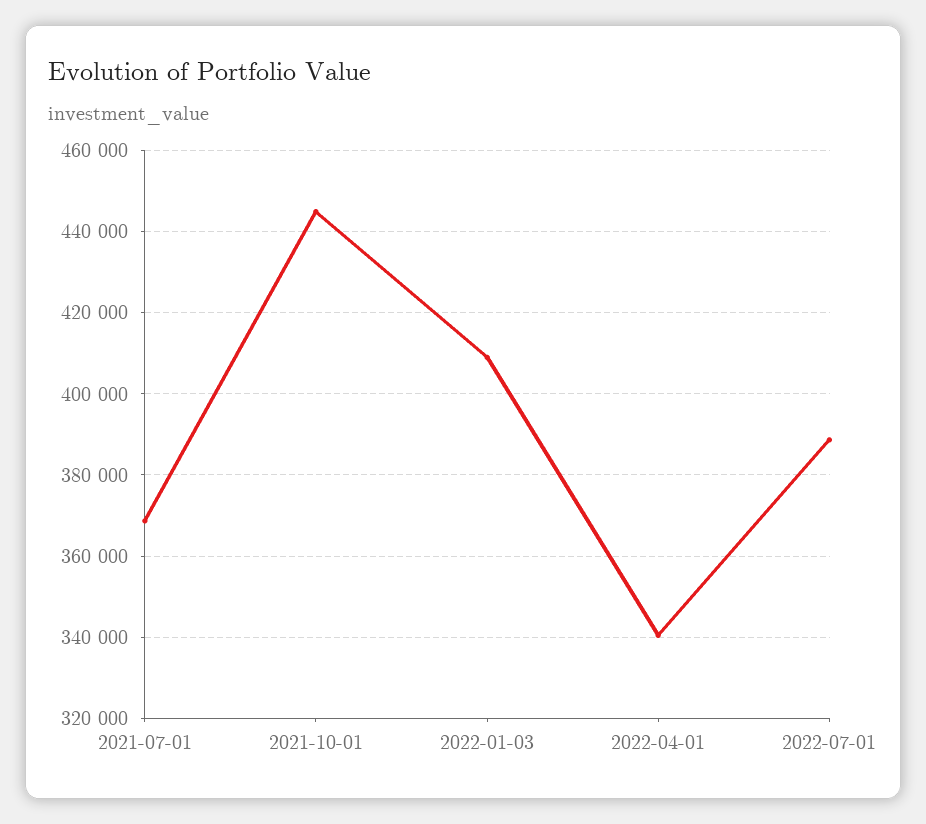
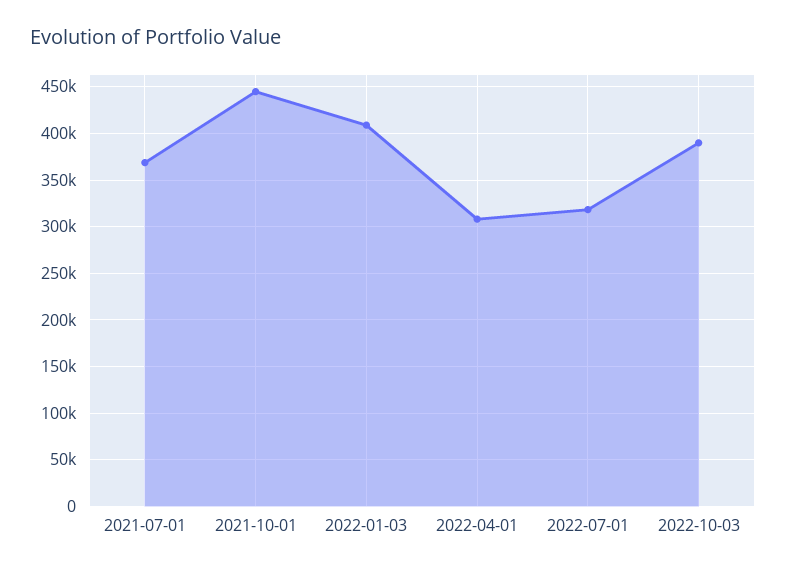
2022-04-01: 340000 -> 310000
2022-07-01: 388000 -> 320000
2022-10-03: none -> 390000

